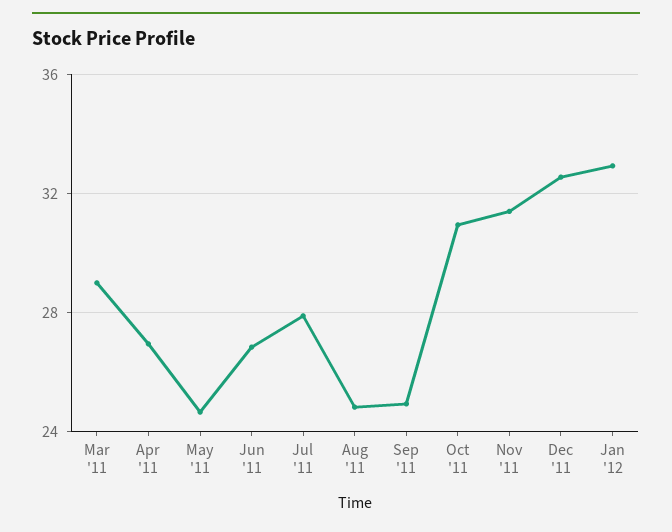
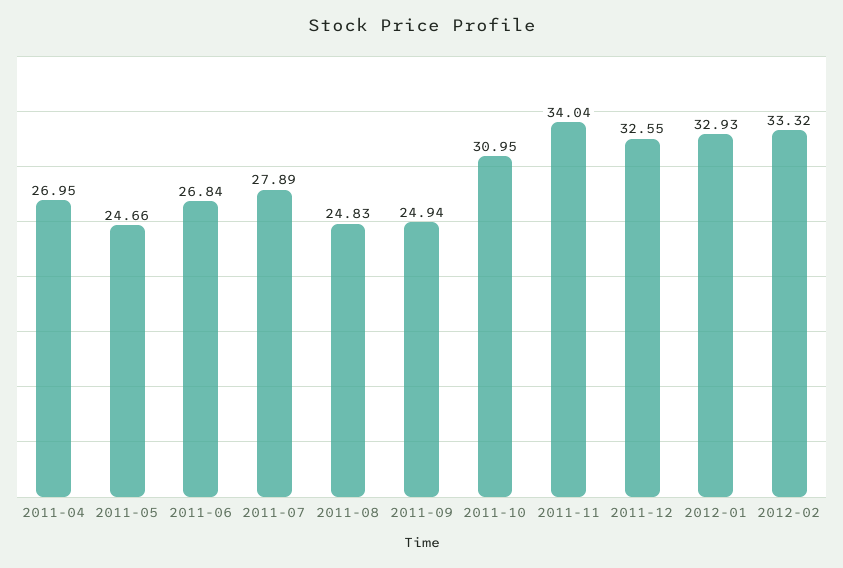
Mar '11: 29 -> none
Nov '11: 31.5 -> 34.04
2012-02: none -> 33.32

